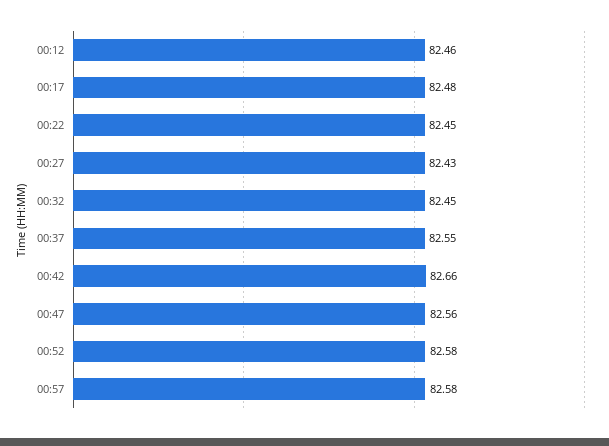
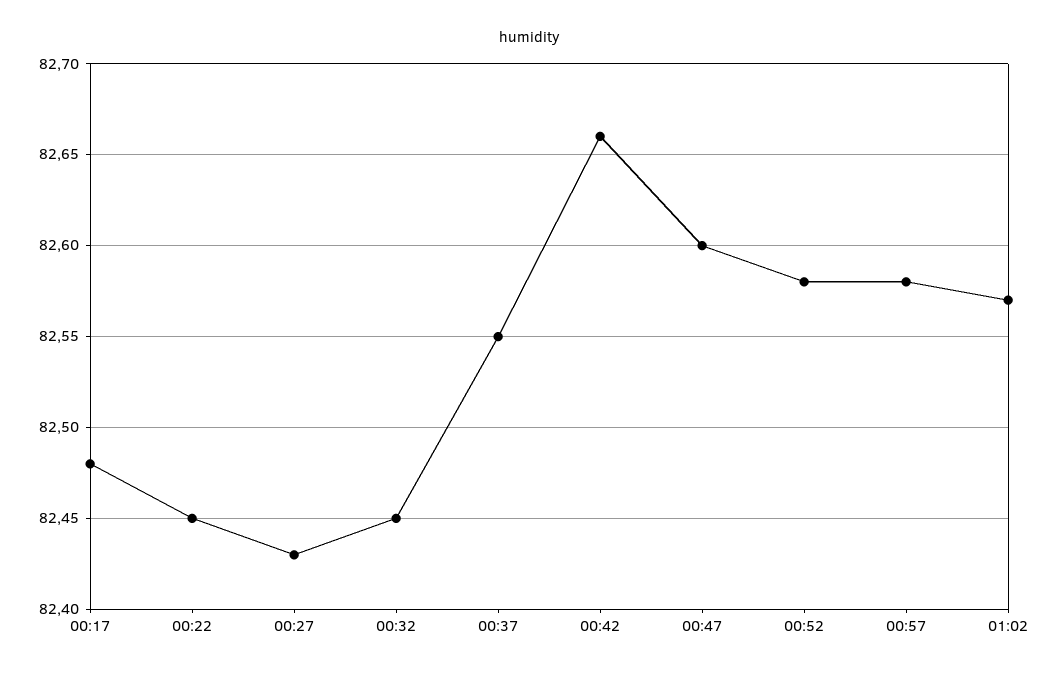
00:12: 82.46 -> none
00:47: 82.56 -> 82.6
01:02: none -> 82.57

